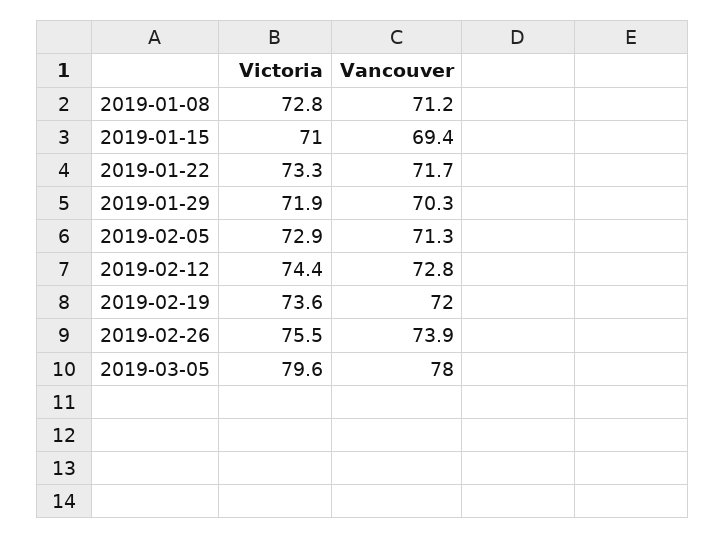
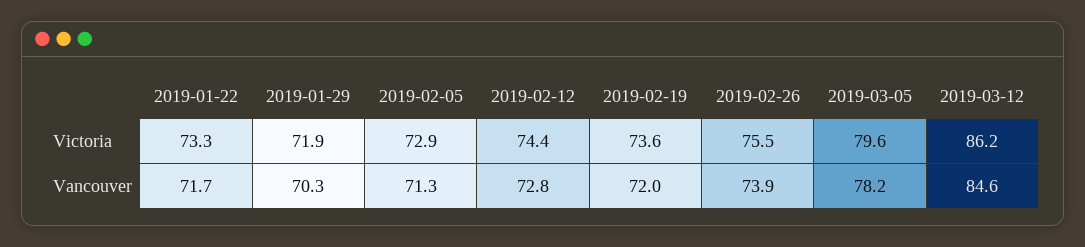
Victoria, 2019-01-08: 72.8 -> none
Vancouver, 2019-01-08: 71.2 -> none
Victoria, 2019-01-15: 71 -> none
Vancouver, 2019-01-15: 69.4 -> none
Vancouver, 2019-03-05: 78 -> 78.2
Victoria, 2019-03-12: none -> 86.2
Vancouver, 2019-03-12: none -> 84.6

